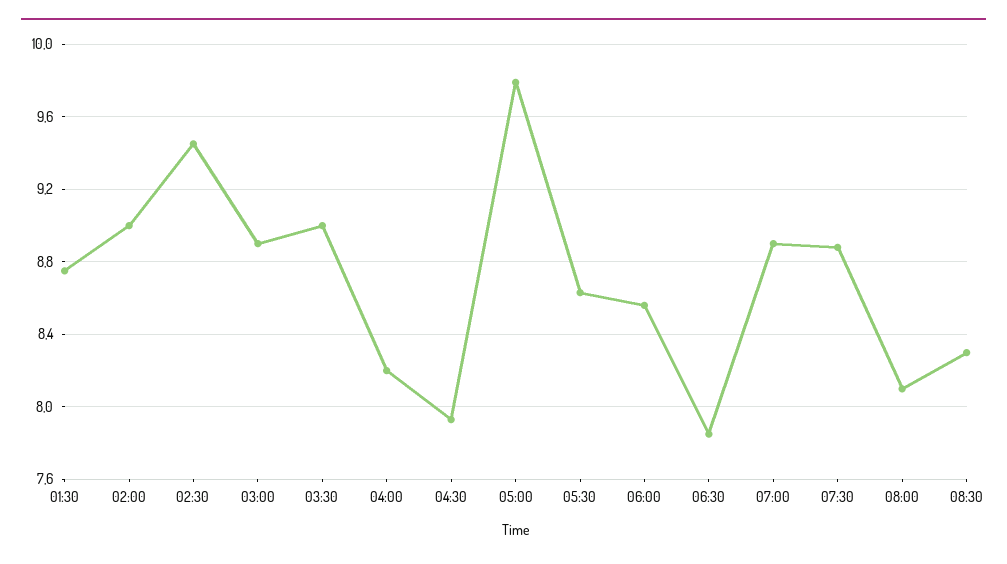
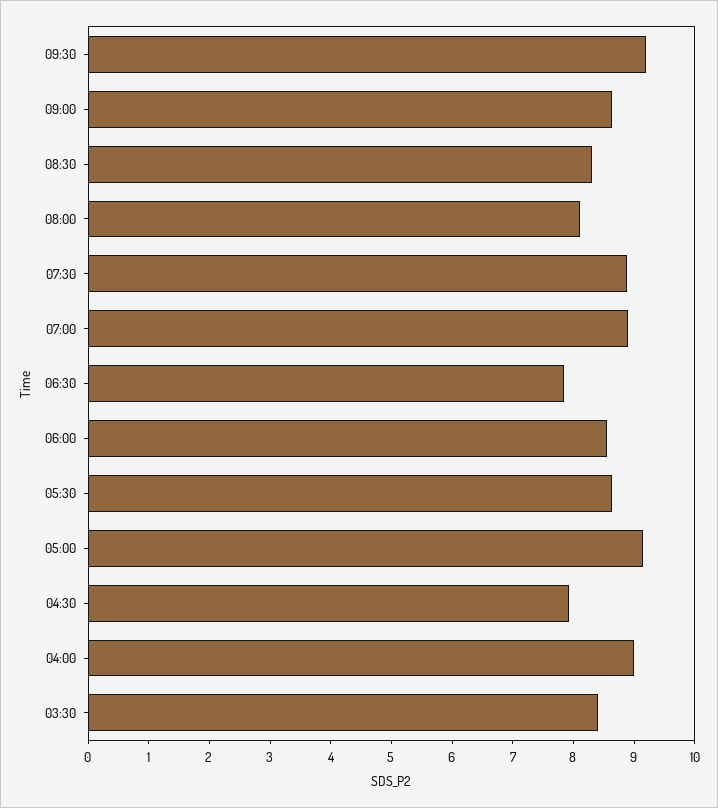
01:30: 8.75 -> none
02:00: 9 -> none
02:30: 9.45 -> none
03:00: 8.9 -> none
03:30: 9 -> 8.4
04:00: 8.2 -> 9
05:00: 9.8 -> 9.2
09:30: none -> 9.2
09:00: none -> 8.6

